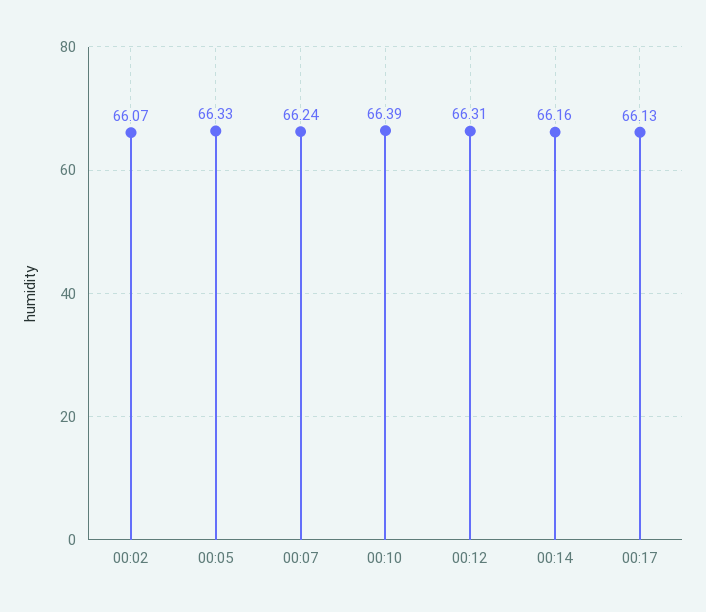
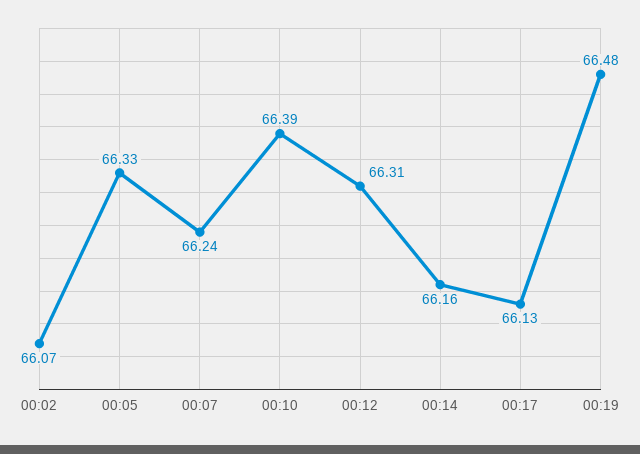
00:19: none -> 66.48

